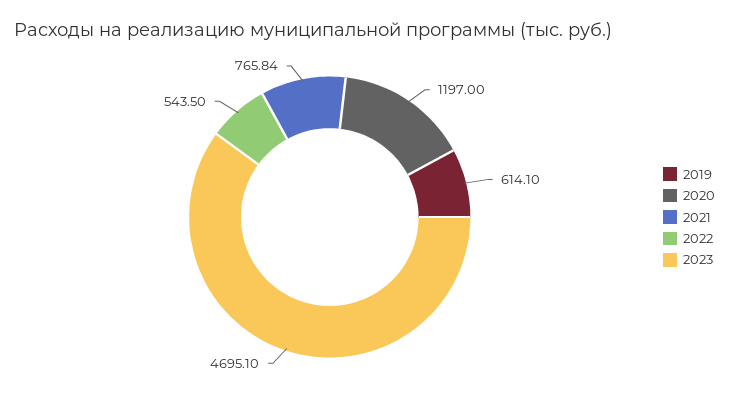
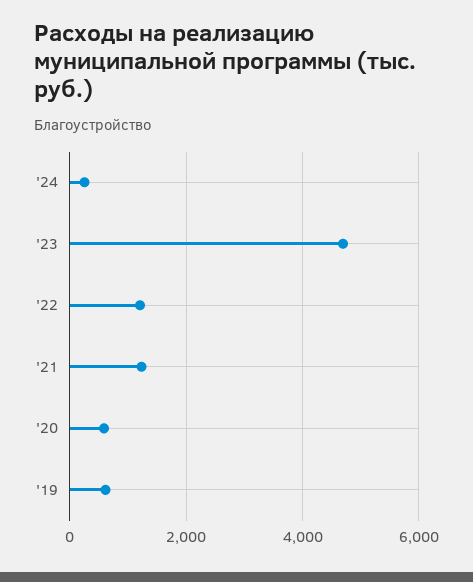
2020: 1197 -> 600
2021: 765.84 -> 1200
2022: 543.5 -> 1200
'24: none -> 200

